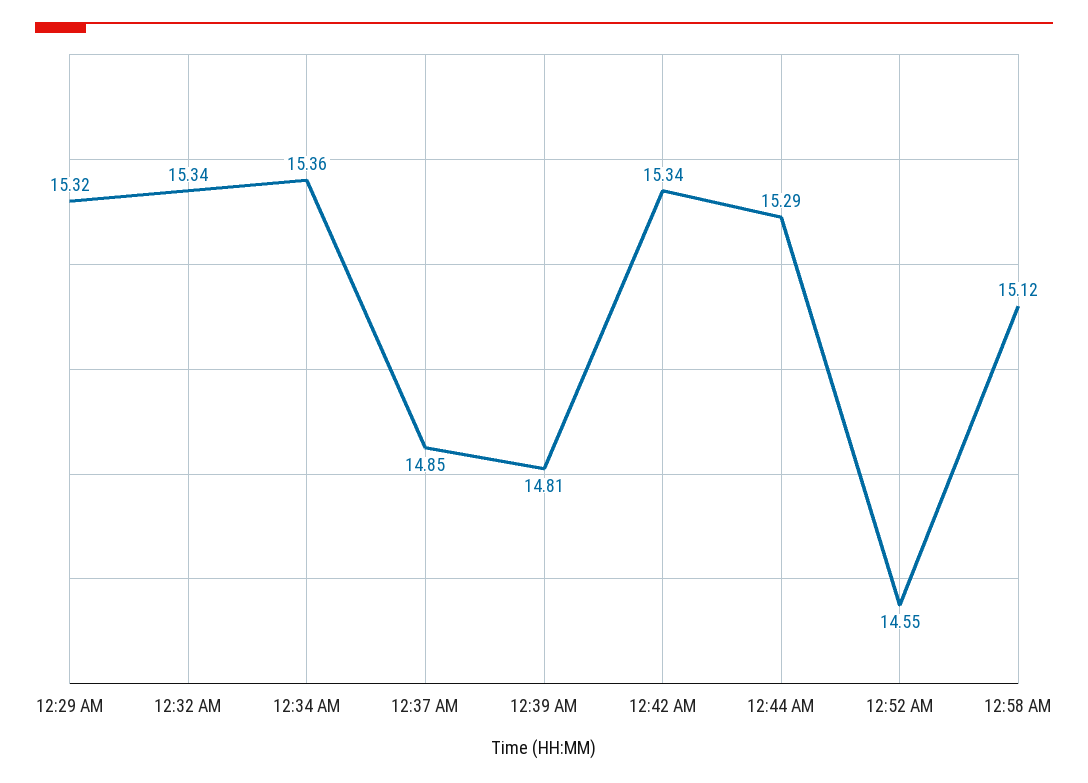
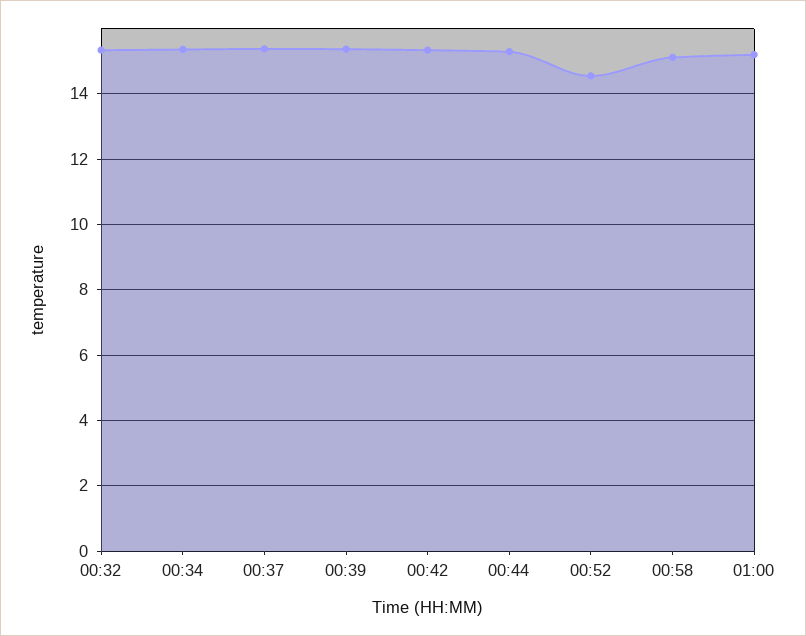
12:29 AM: 15.32 -> none
12:37 AM: 14.85 -> 15.4
12:39 AM: 14.81 -> 15.4
01:00: none -> 15.2

